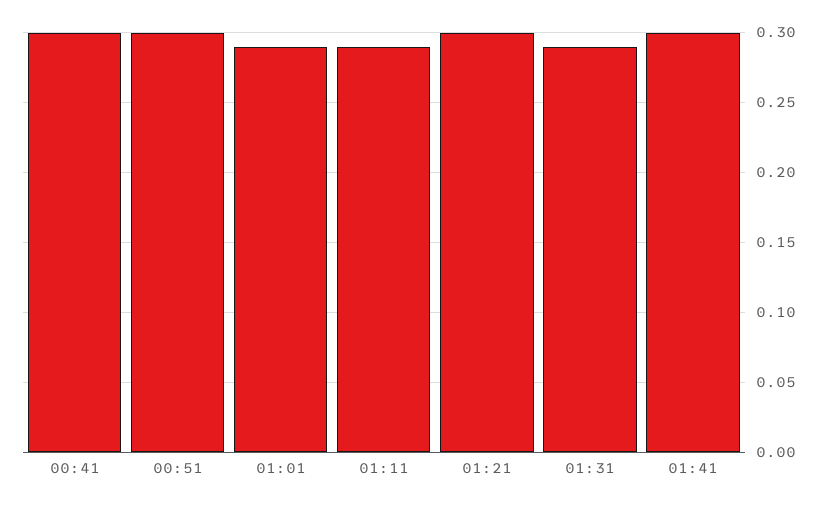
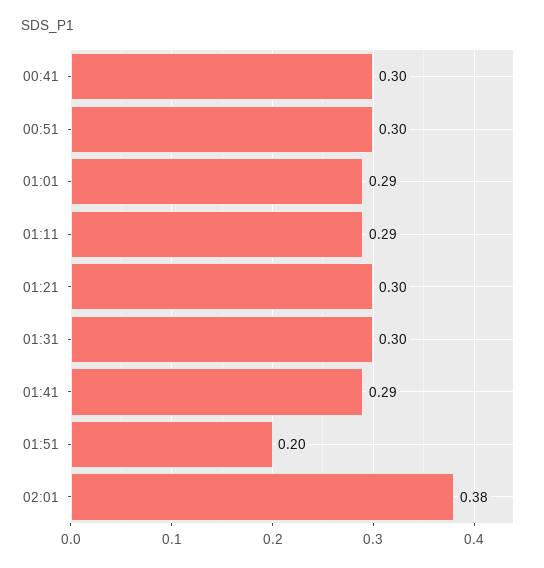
01:31: 0.29 -> 0.3
01:41: 0.3 -> 0.29
01:51: none -> 0.2
02:01: none -> 0.38

